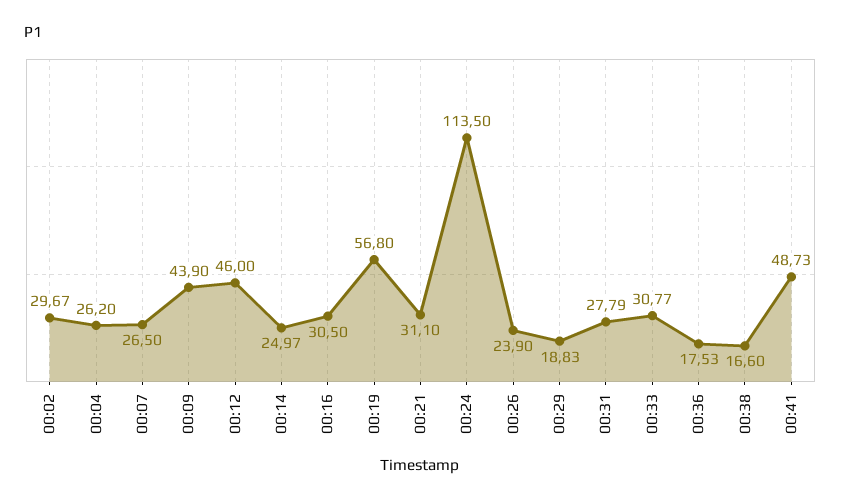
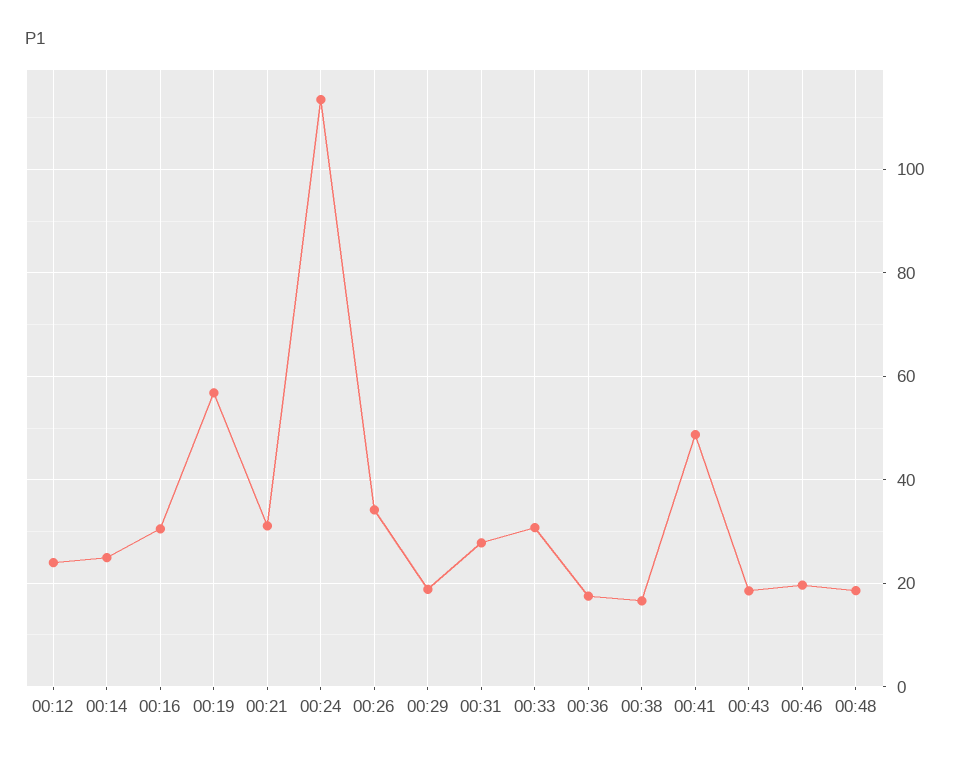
00:02: 29.67 -> none
00:04: 26.2 -> none
00:07: 26.5 -> none
00:09: 43.9 -> none
00:12: 46 -> 24
00:26: 23.9 -> 34
00:43: none -> 18
00:46: none -> 20
00:48: none -> 18

